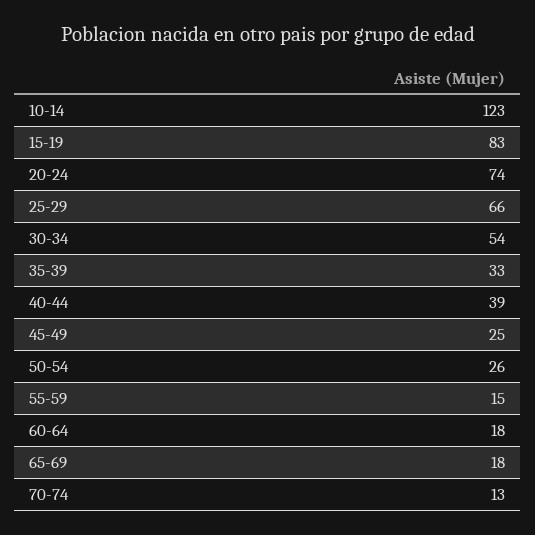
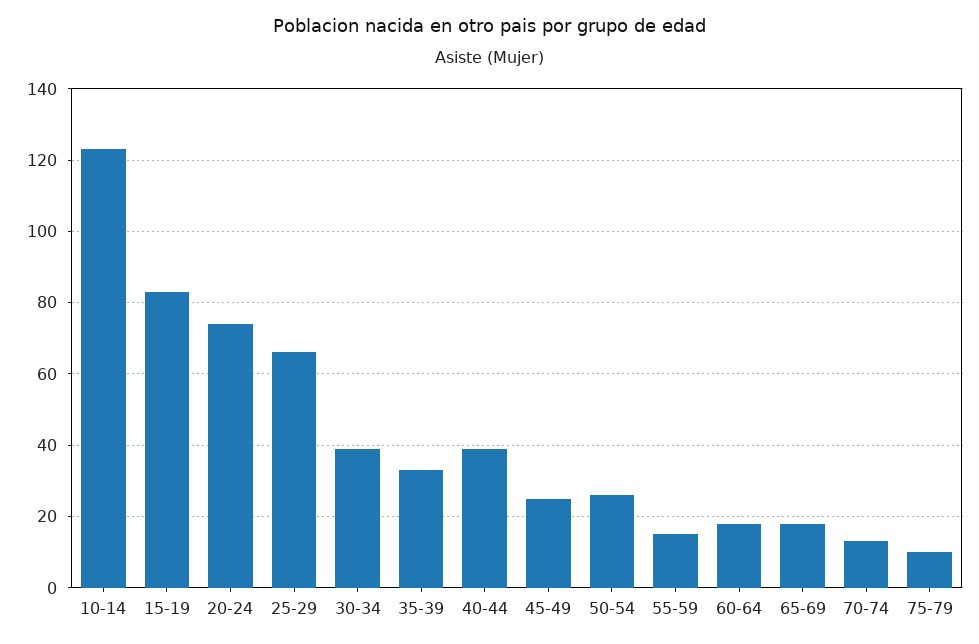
30-34: 54 -> 40
75-79: none -> 10

